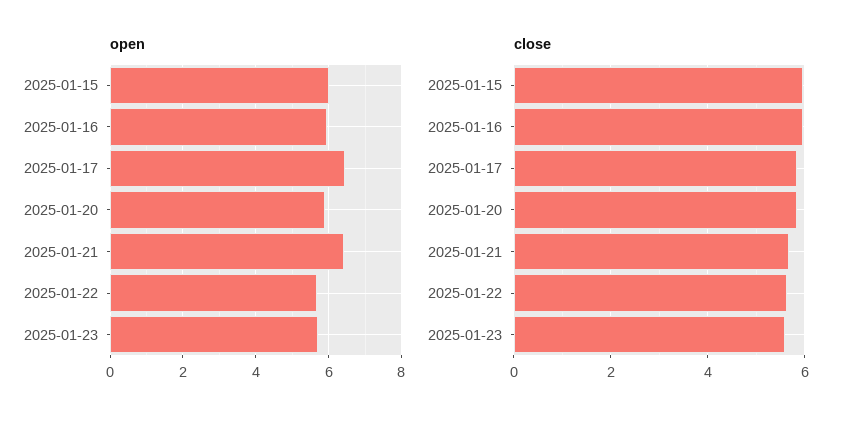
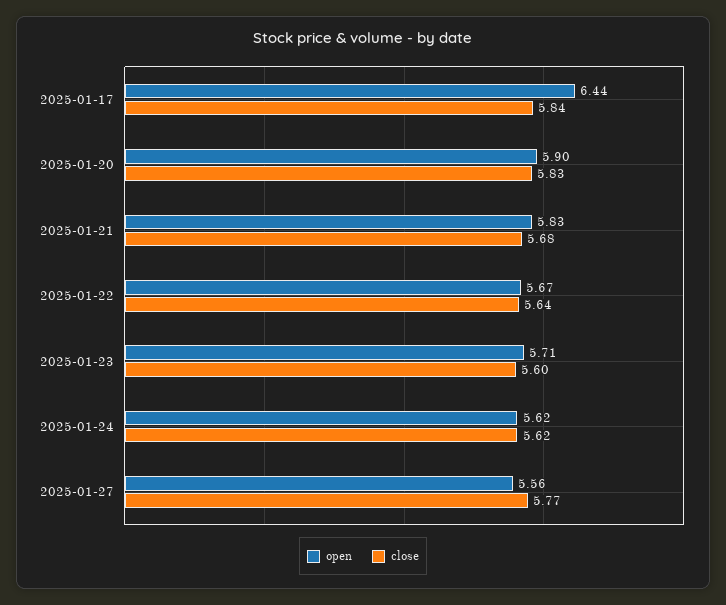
open, 2025-01-15: 6 -> none
open, 2025-01-16: 6 -> none
open, 2025-01-21: 6.4 -> 5.83
close, 2025-01-15: 6 -> none
close, 2025-01-16: 6 -> none
open, 2025-01-24: none -> 5.62
close, 2025-01-24: none -> 5.62
open, 2025-01-27: none -> 5.56
close, 2025-01-27: none -> 5.77

